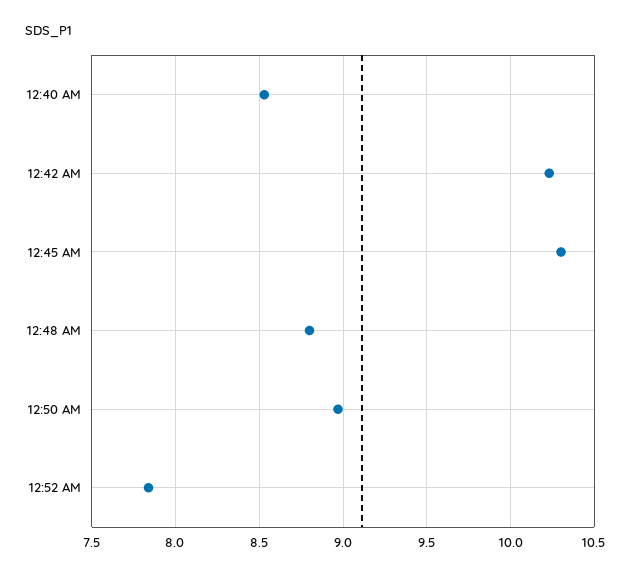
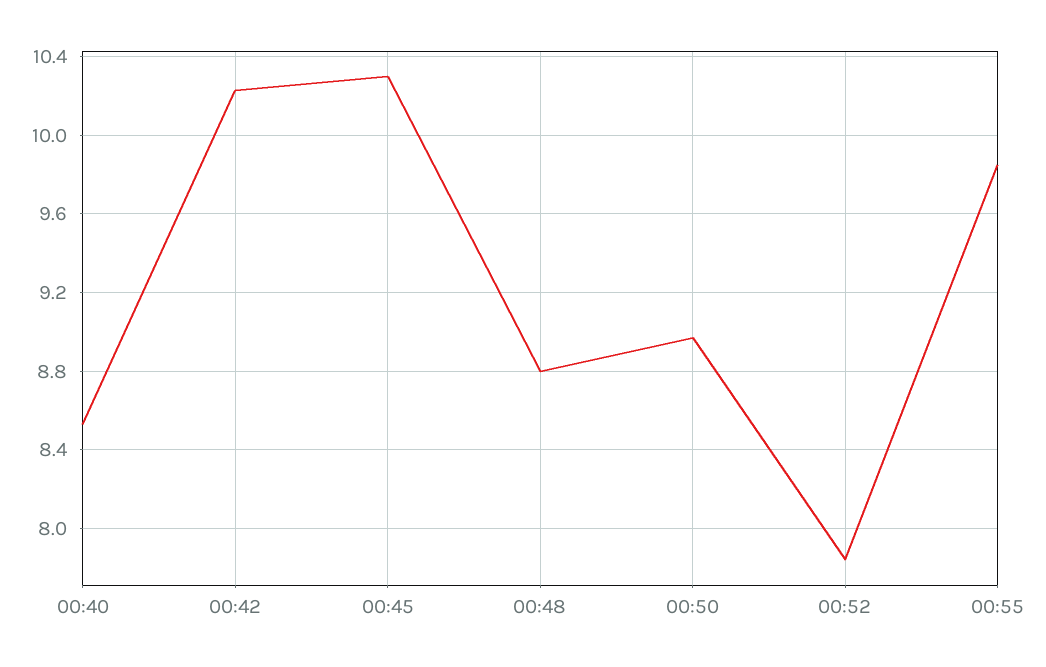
00:55: none -> 9.85

